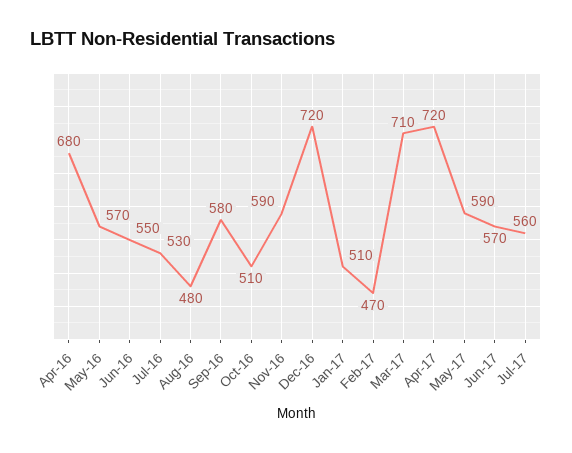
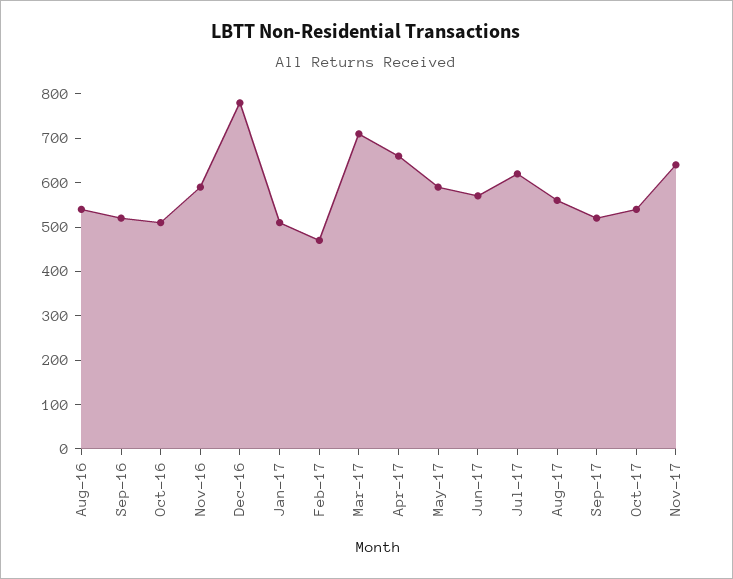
Apr-16: 680 -> none
May-16: 570 -> none
Jun-16: 550 -> none
Jul-16: 530 -> none
Aug-16: 480 -> 540
Sep-16: 580 -> 520
Dec-16: 720 -> 780
Apr-17: 720 -> 660
Jul-17: 560 -> 620
Aug-17: none -> 560
Sep-17: none -> 520
Oct-17: none -> 540
Nov-17: none -> 640

